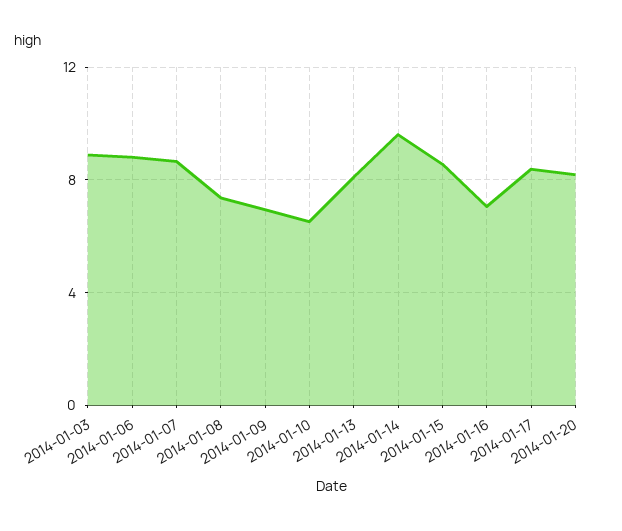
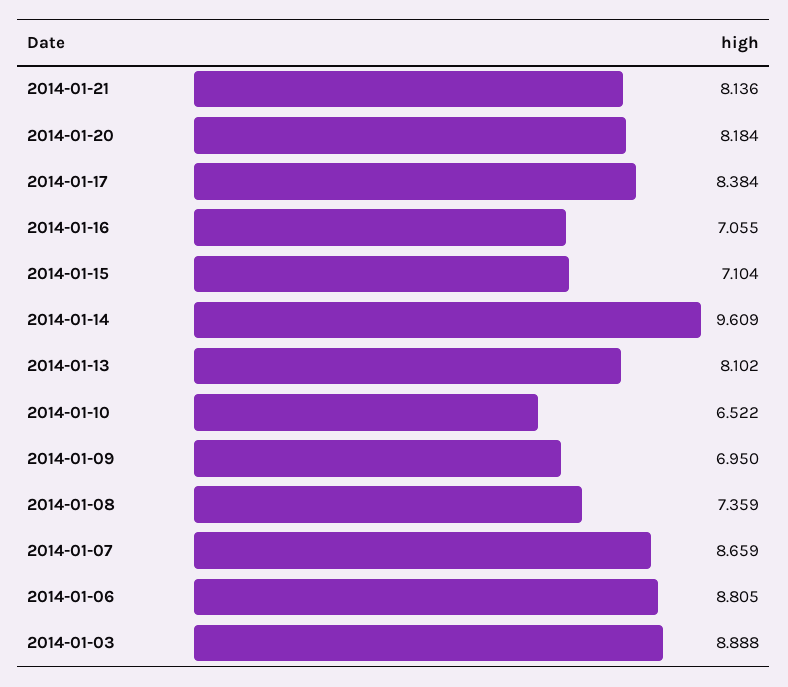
2014-01-15: 8.5 -> 7.104
2014-01-21: none -> 8.136

